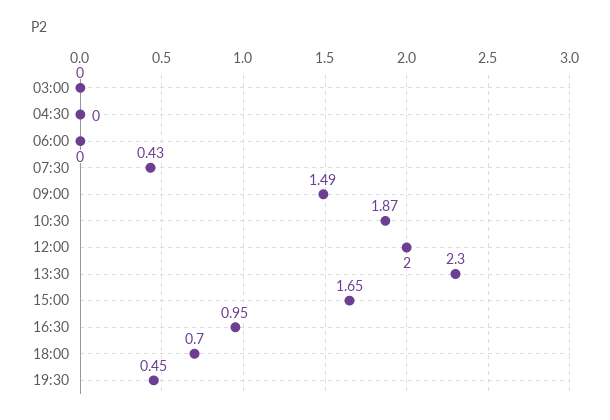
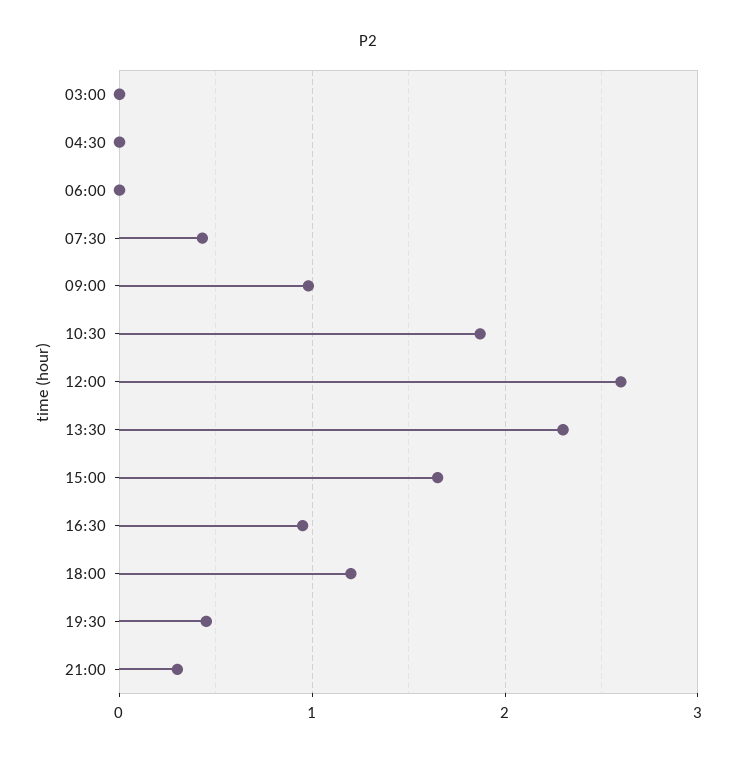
09:00: 1.49 -> 1
12:00: 2 -> 2.6
18:00: 0.7 -> 1.2
21:00: none -> 0.3

